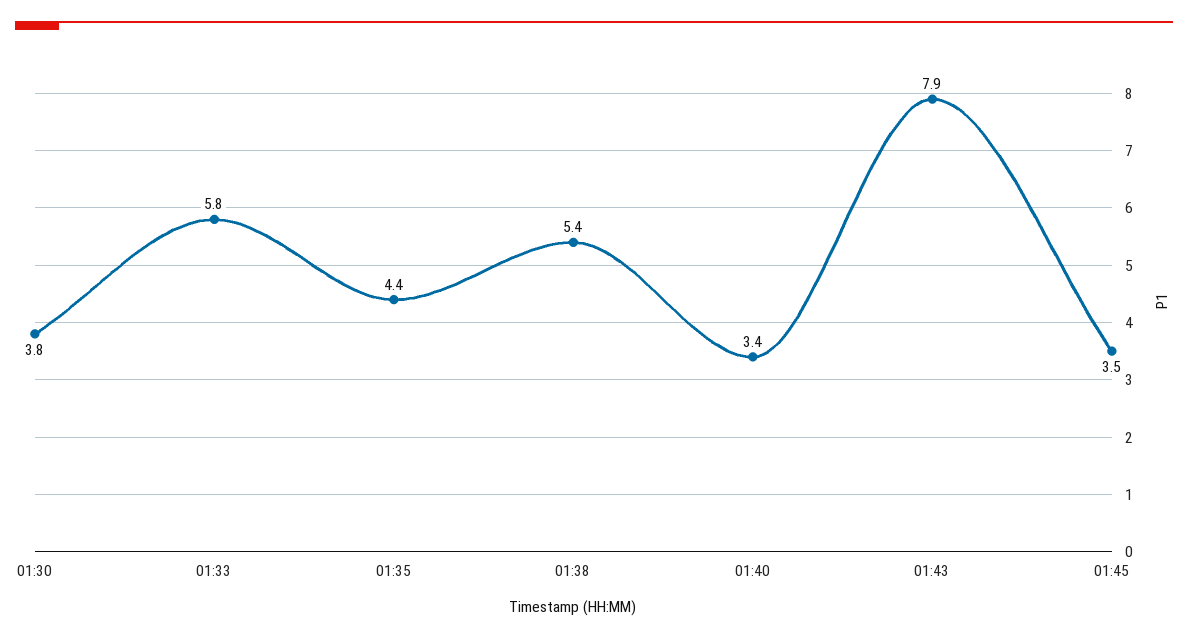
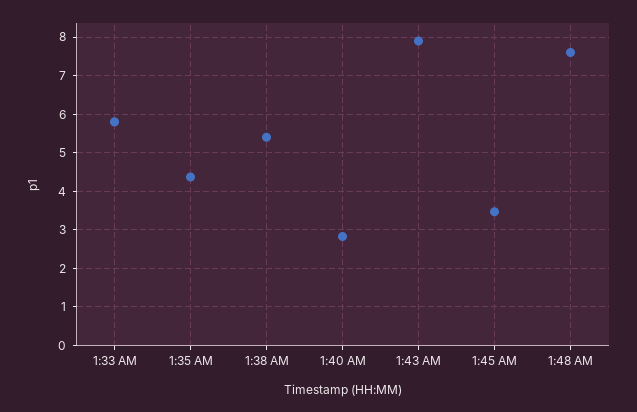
01:30: 3.8 -> none
01:40: 3.4 -> 2.8
1:48 AM: none -> 7.6

